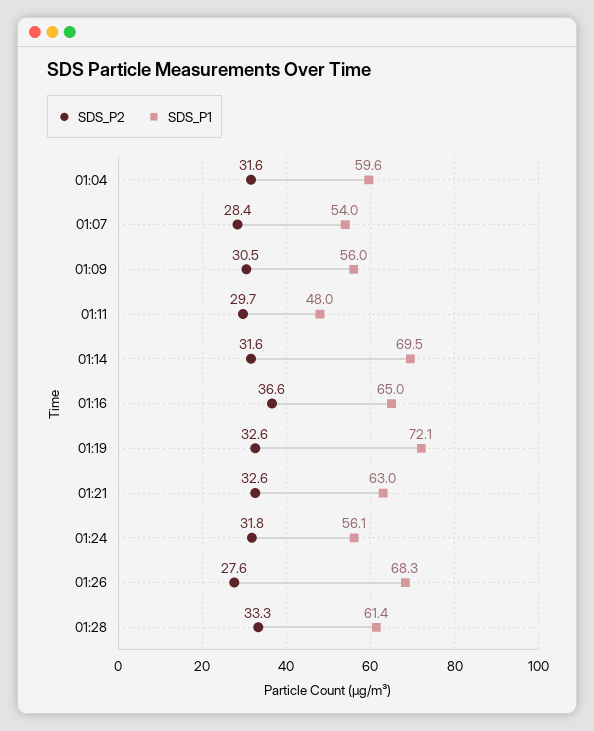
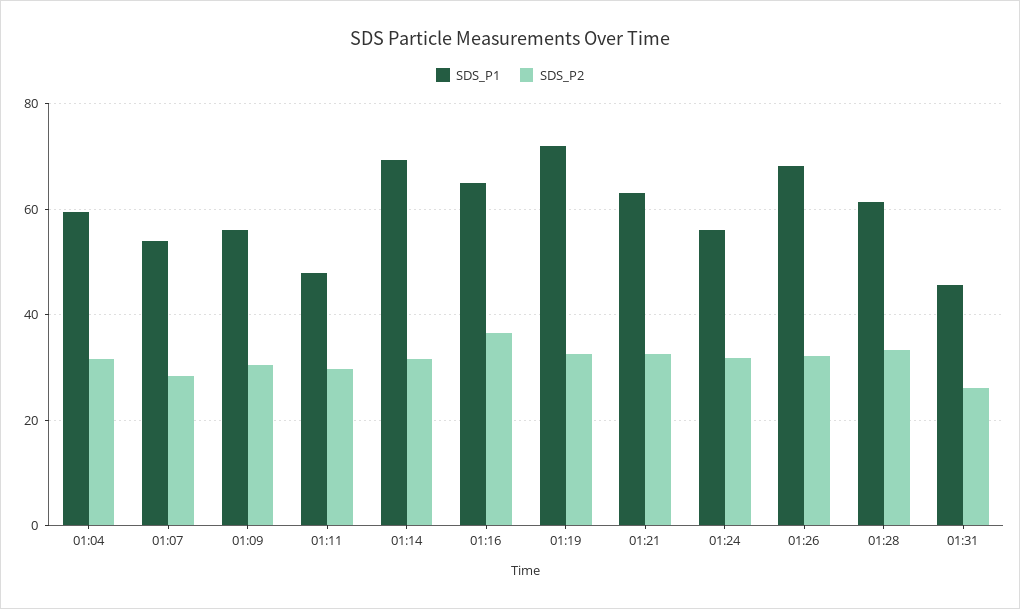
SDS_P2, 01:26: 27.6 -> 32
SDS_P1, 01:31: none -> 46
SDS_P2, 01:31: none -> 26

